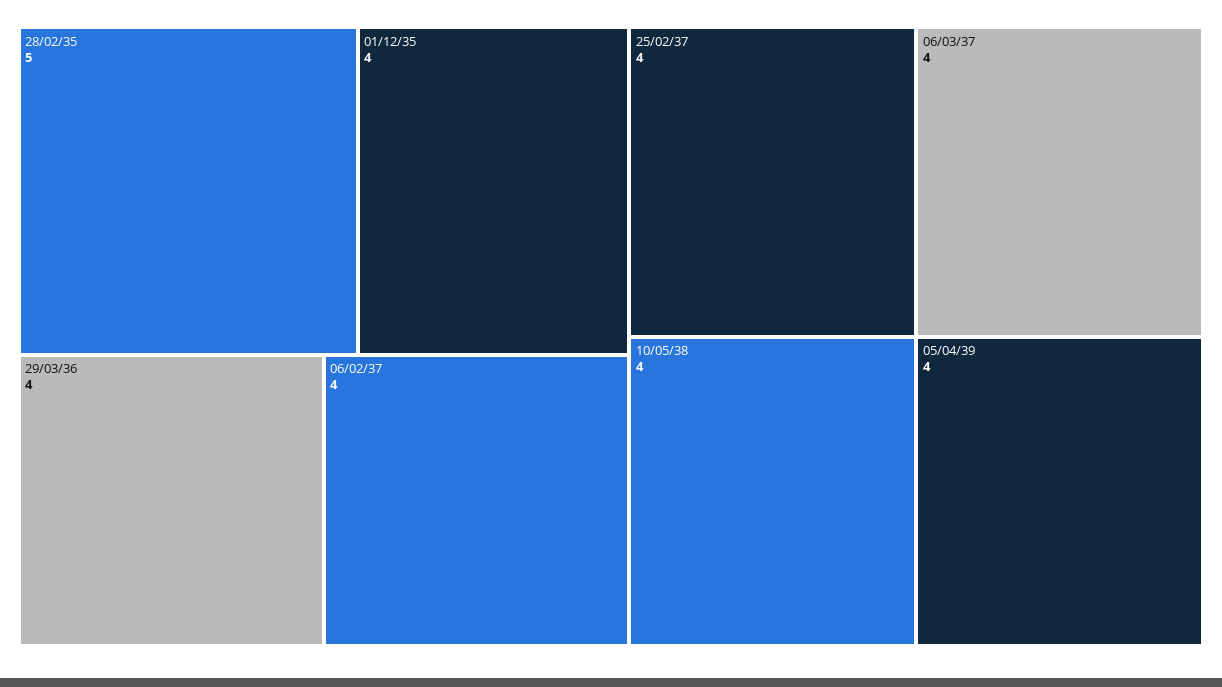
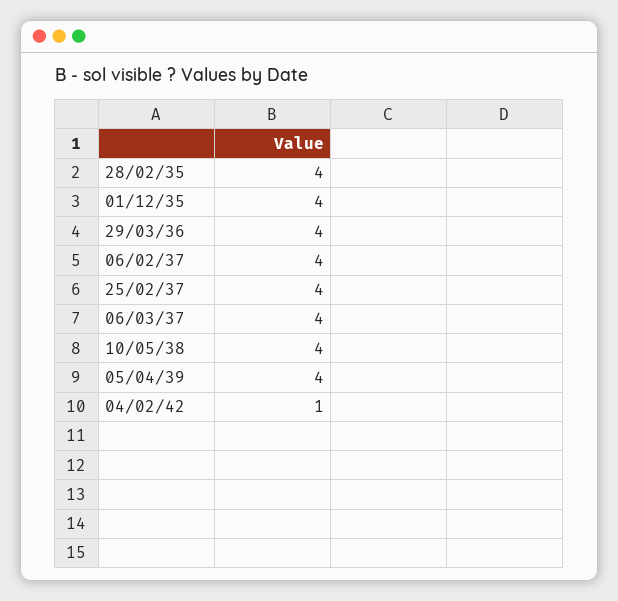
28/02/35: 5 -> 4
04/02/42: none -> 1

